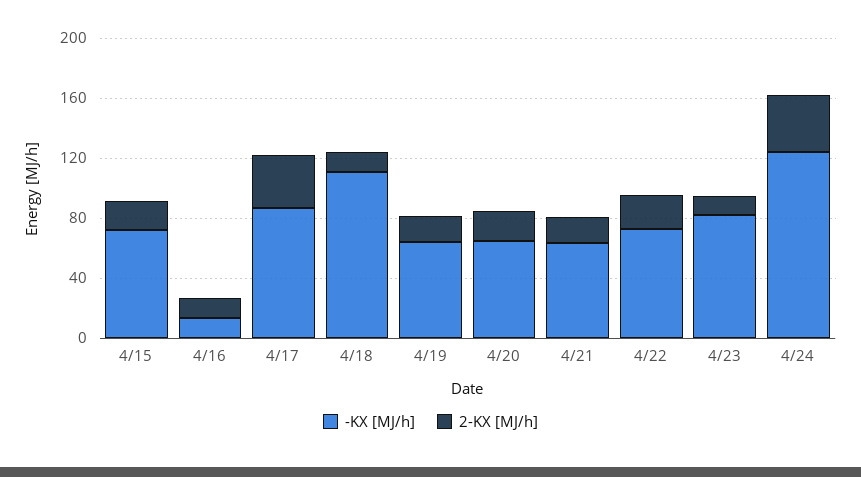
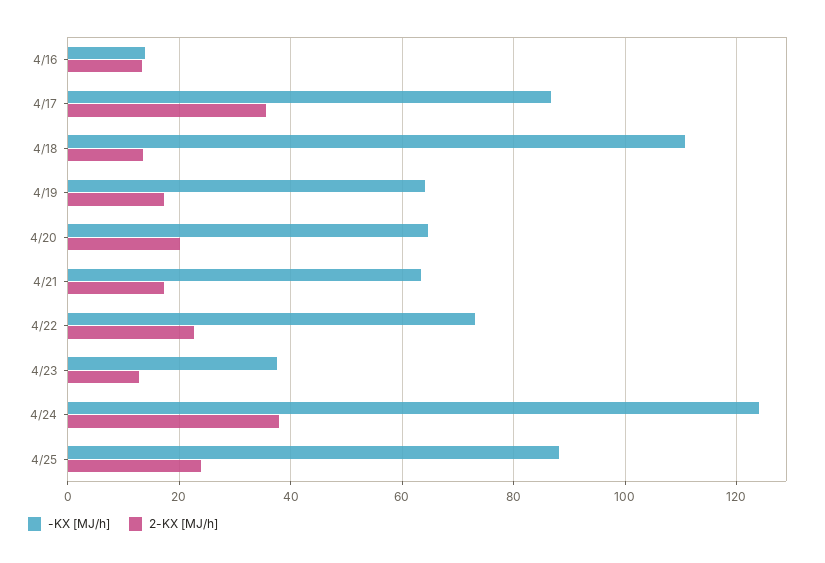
-KX [MJ/h], 4/15: 70 -> none
2-KX [MJ/h], 4/15: 20 -> none
-KX [MJ/h], 4/23: 80 -> 38
-KX [MJ/h], 4/25: none -> 88
2-KX [MJ/h], 4/25: none -> 24

